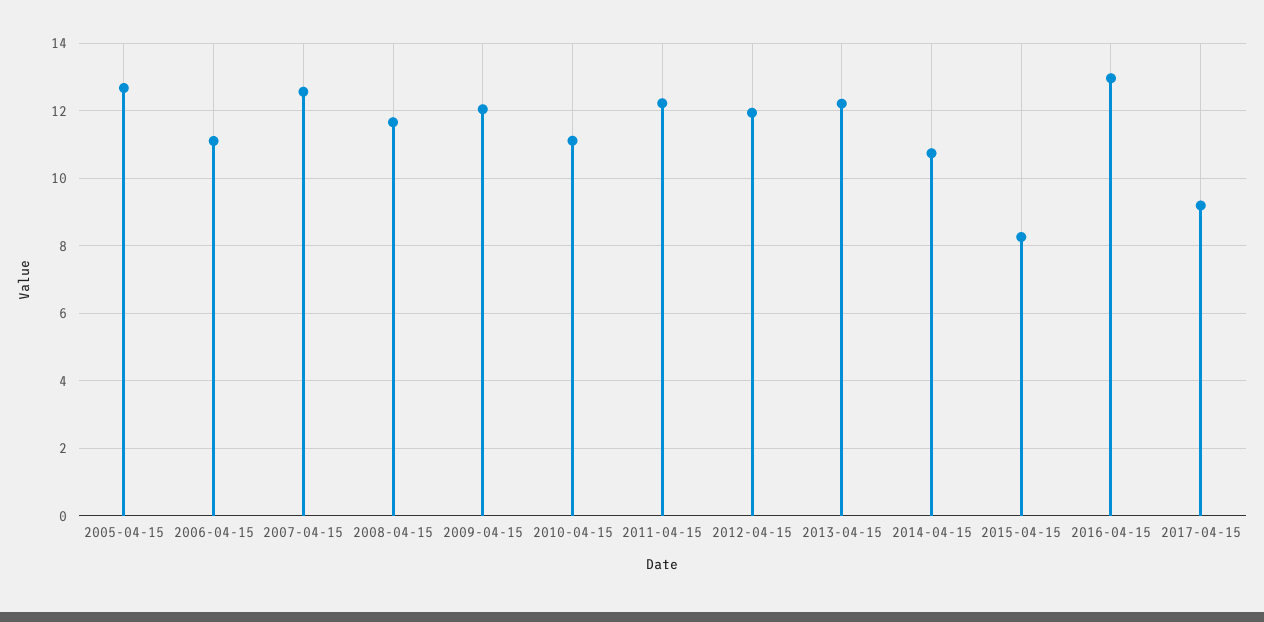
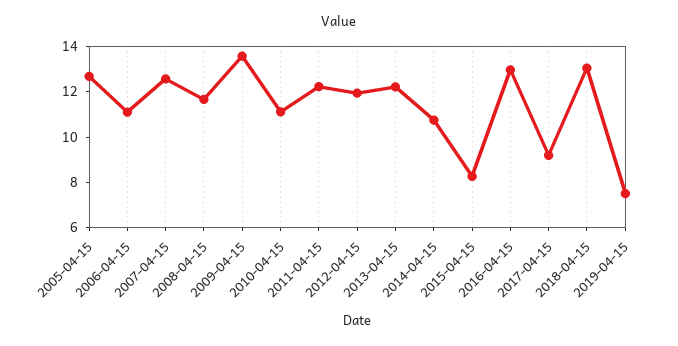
2009-04-15: 12 -> 13.5
2018-04-15: none -> 13
2019-04-15: none -> 7.5

